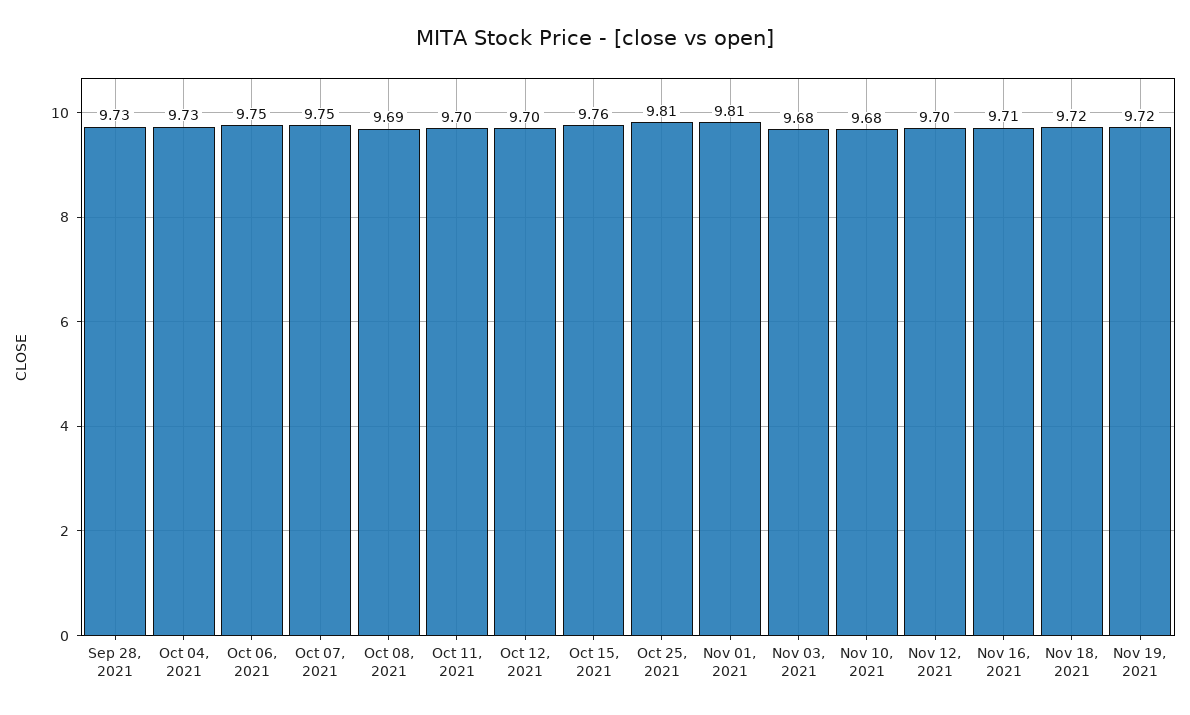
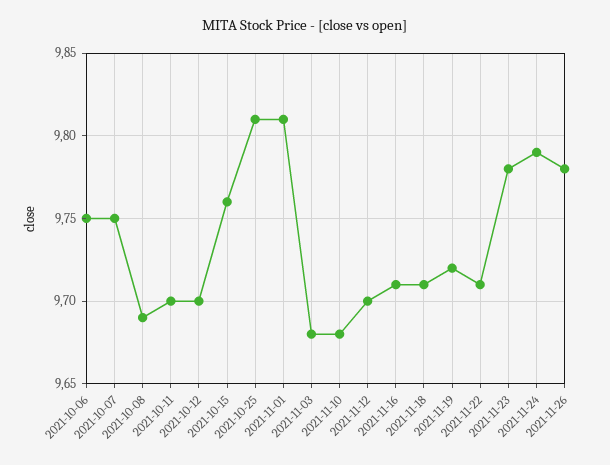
Sep 28, 2021: 9.73 -> none
Oct 04, 2021: 9.73 -> none
Nov 18, 2021: 9.72 -> 9.71
2021-11-22: none -> 9.71
2021-11-23: none -> 9.78
2021-11-24: none -> 9.79
2021-11-26: none -> 9.78

